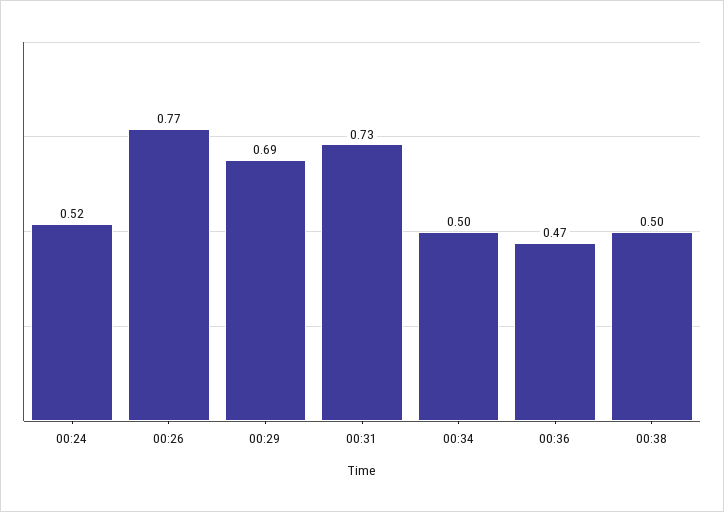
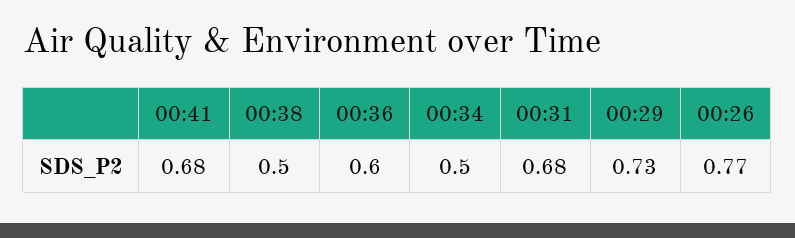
00:24: 0.52 -> none
00:29: 0.69 -> 0.73
00:31: 0.73 -> 0.68
00:36: 0.47 -> 0.6
00:41: none -> 0.68

